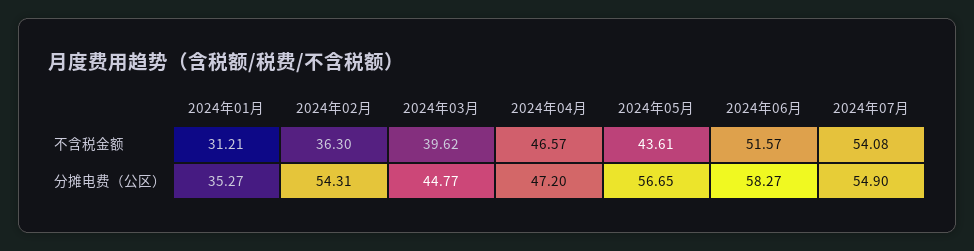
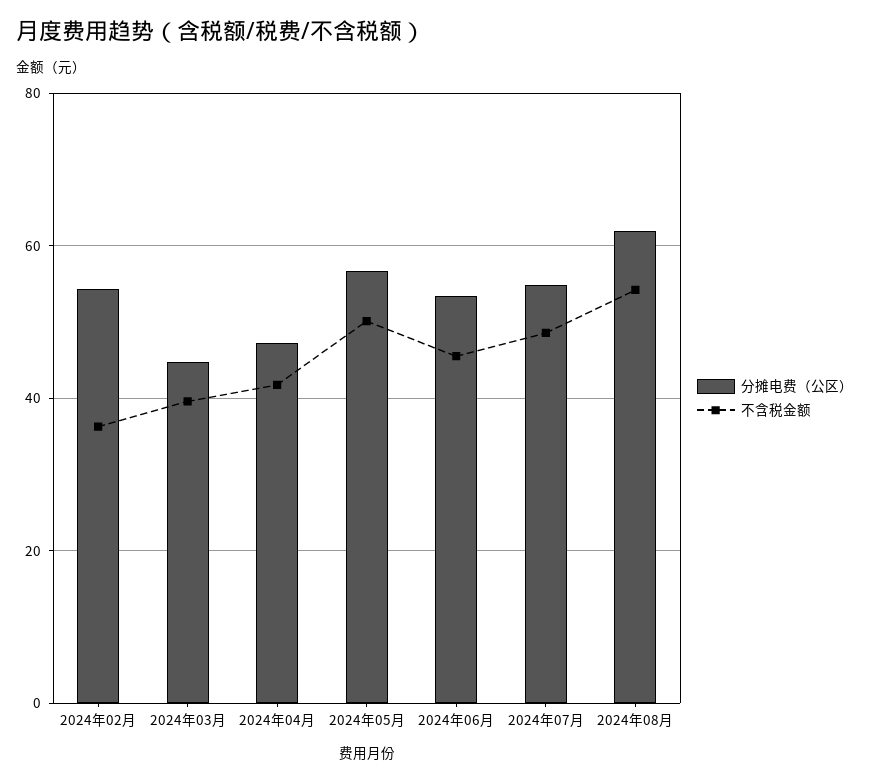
不含税金额, 2024年01月: 31.21 -> none
不含税金额, 2024年04月: 46.57 -> 42
不含税金额, 2024年05月: 43.61 -> 50
不含税金额, 2024年06月: 51.57 -> 46
不含税金额, 2024年07月: 54.08 -> 48
分摊电费（公区）, 2024年01月: 35.27 -> none
分摊电费（公区）, 2024年06月: 58.27 -> 54
分摊电费（公区）, 2024年08月: none -> 62
不含税金额, 2024年08月: none -> 54

